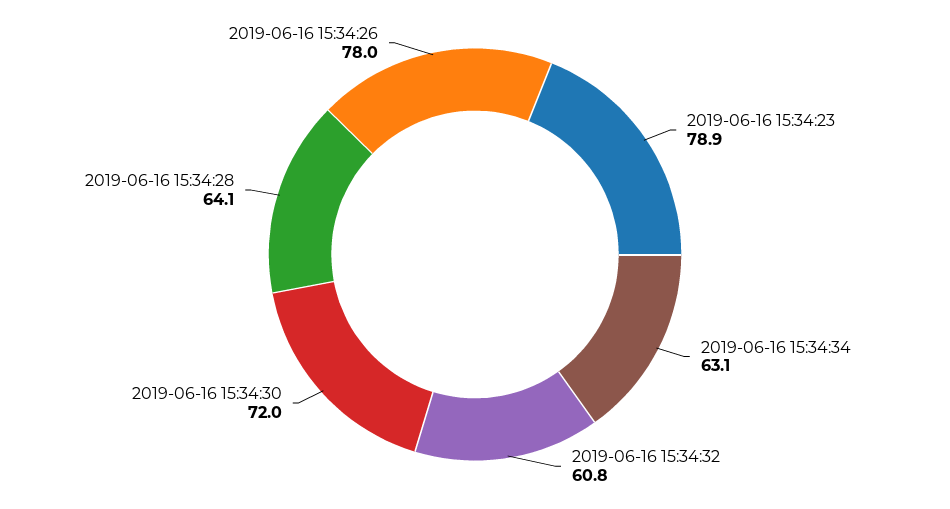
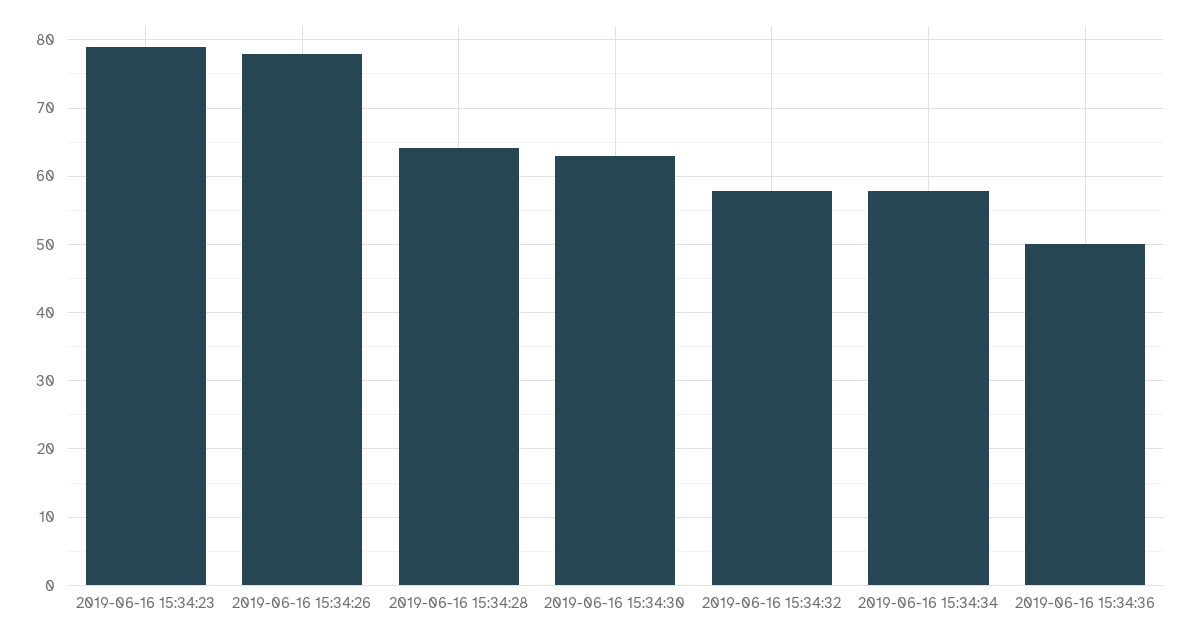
2019-06-16 15:34:34: 63.1 -> 58
2019-06-16 15:34:32: 60.8 -> 58
2019-06-16 15:34:30: 72 -> 63
2019-06-16 15:34:36: none -> 50

